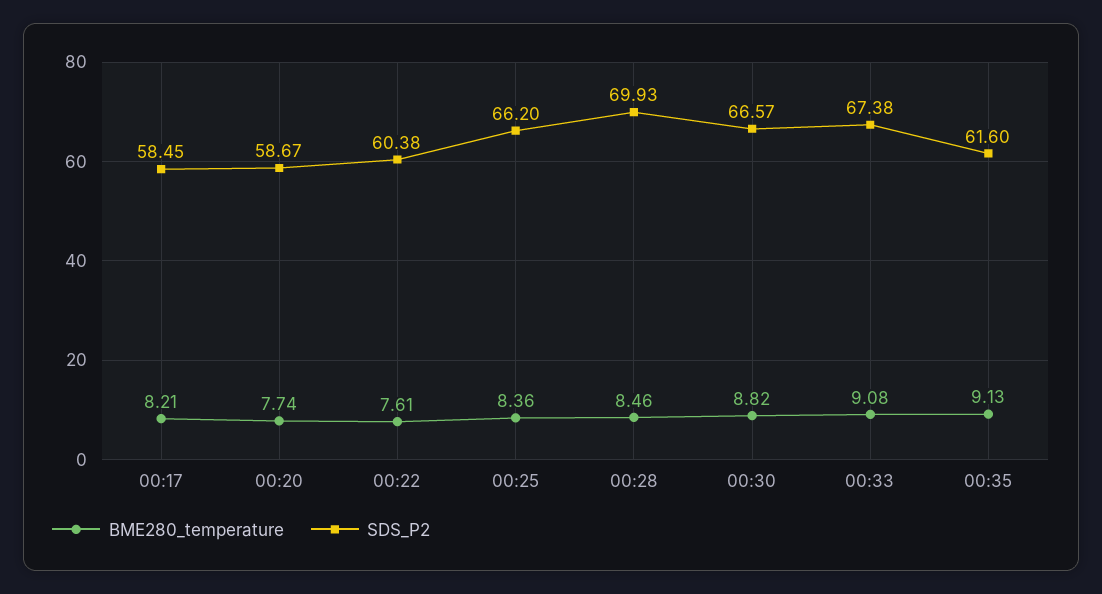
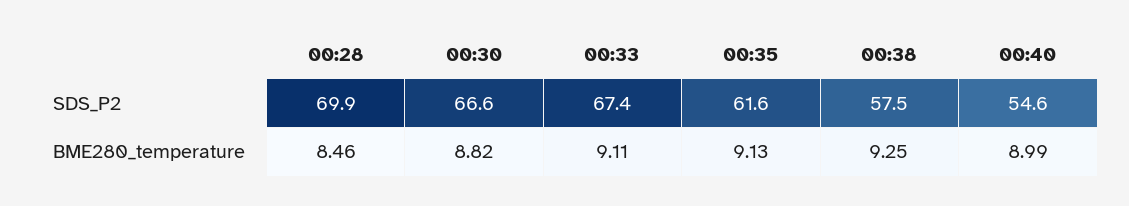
BME280_temperature, 00:17: 8.21 -> none
SDS_P2, 00:17: 58.45 -> none
BME280_temperature, 00:20: 7.74 -> none
SDS_P2, 00:20: 58.67 -> none
BME280_temperature, 00:22: 7.61 -> none
SDS_P2, 00:22: 60.38 -> none
BME280_temperature, 00:25: 8.36 -> none
SDS_P2, 00:25: 66.2 -> none
BME280_temperature, 00:33: 9.08 -> 9.11
SDS_P2, 00:38: none -> 57.5
SDS_P2, 00:40: none -> 54.6
BME280_temperature, 00:38: none -> 9.25
BME280_temperature, 00:40: none -> 8.99

